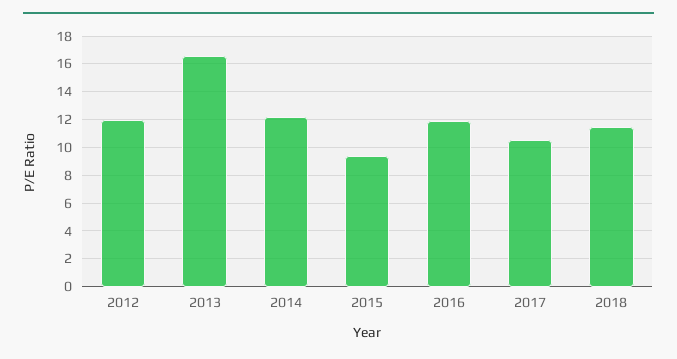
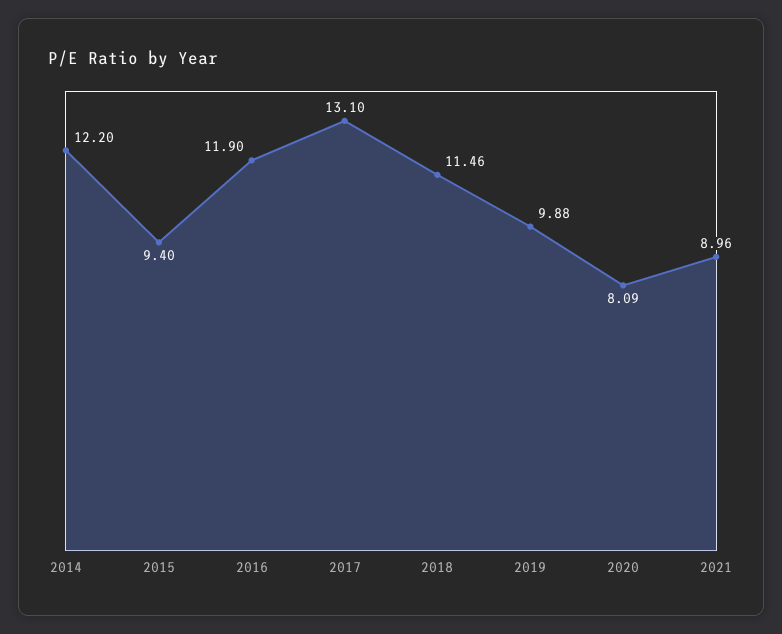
2012: 12 -> none
2013: 16.5 -> none
2017: 10.5 -> 13.1
2019: none -> 9.88
2020: none -> 8.09
2021: none -> 8.96

